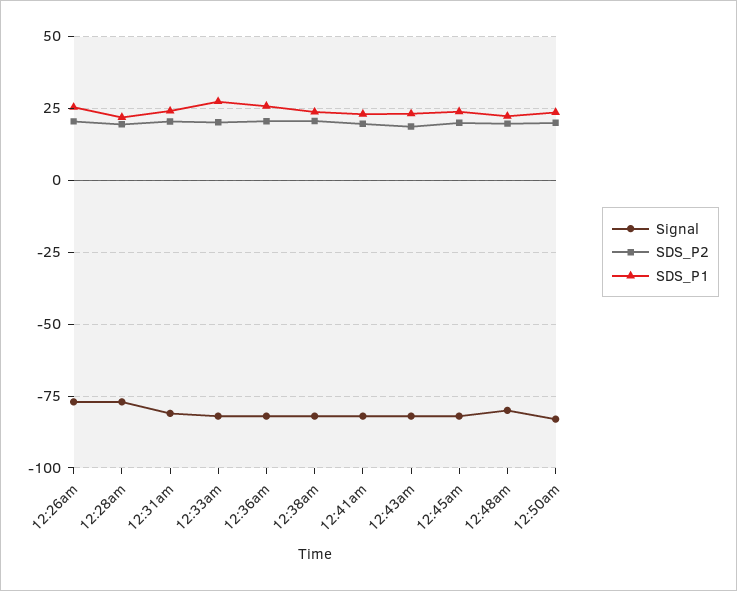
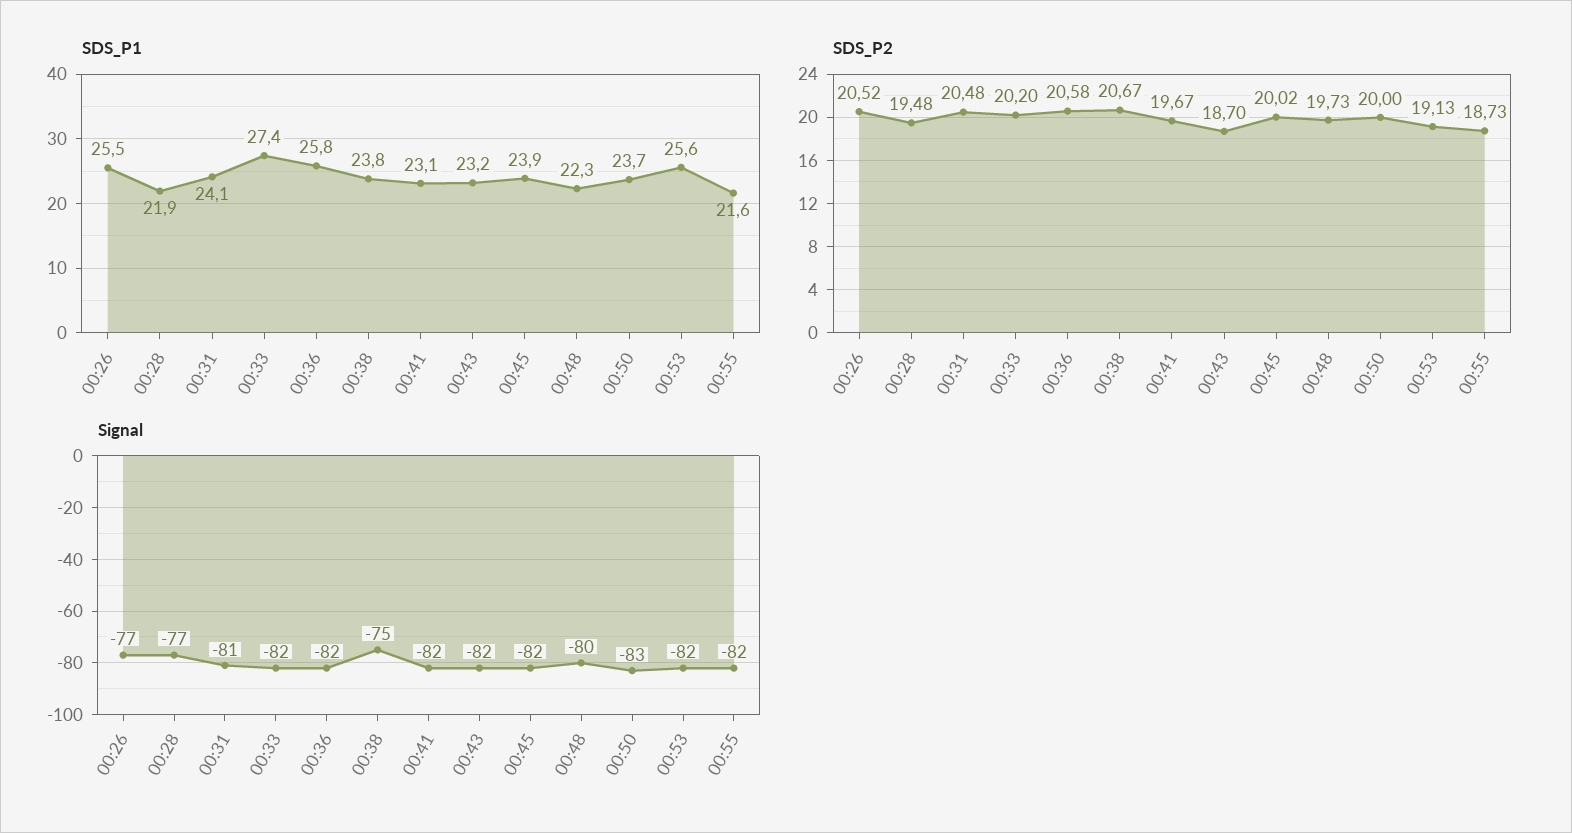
Signal, 12:38am: -82.5 -> -75
SDS_P1, 00:53: none -> 25.6
SDS_P1, 00:55: none -> 21.6
SDS_P2, 00:53: none -> 19.13
SDS_P2, 00:55: none -> 18.73
Signal, 00:53: none -> -82
Signal, 00:55: none -> -82

